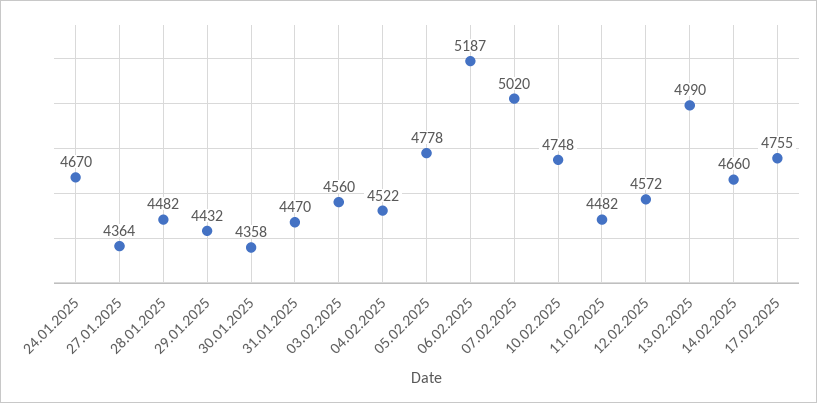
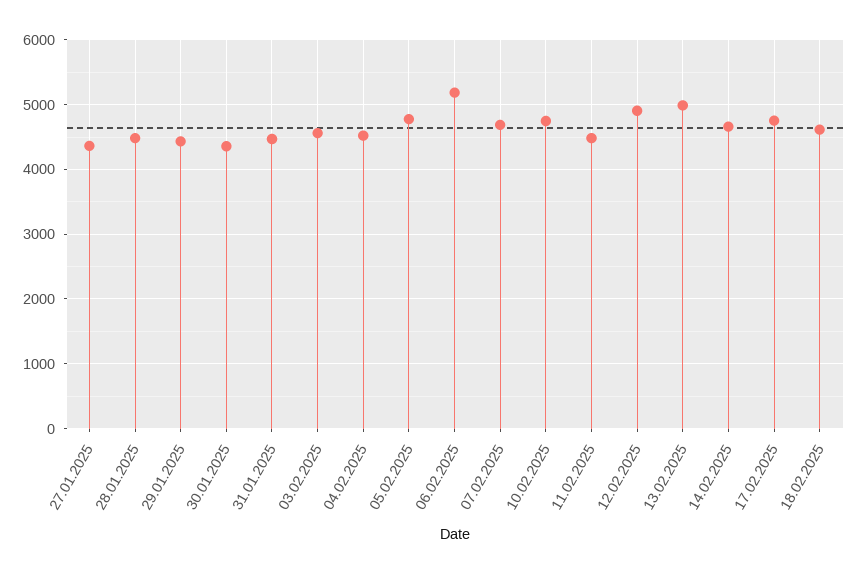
24.01.2025: 4670 -> none
07.02.2025: 5020 -> 4700
12.02.2025: 4572 -> 4900
18.02.2025: none -> 4600

